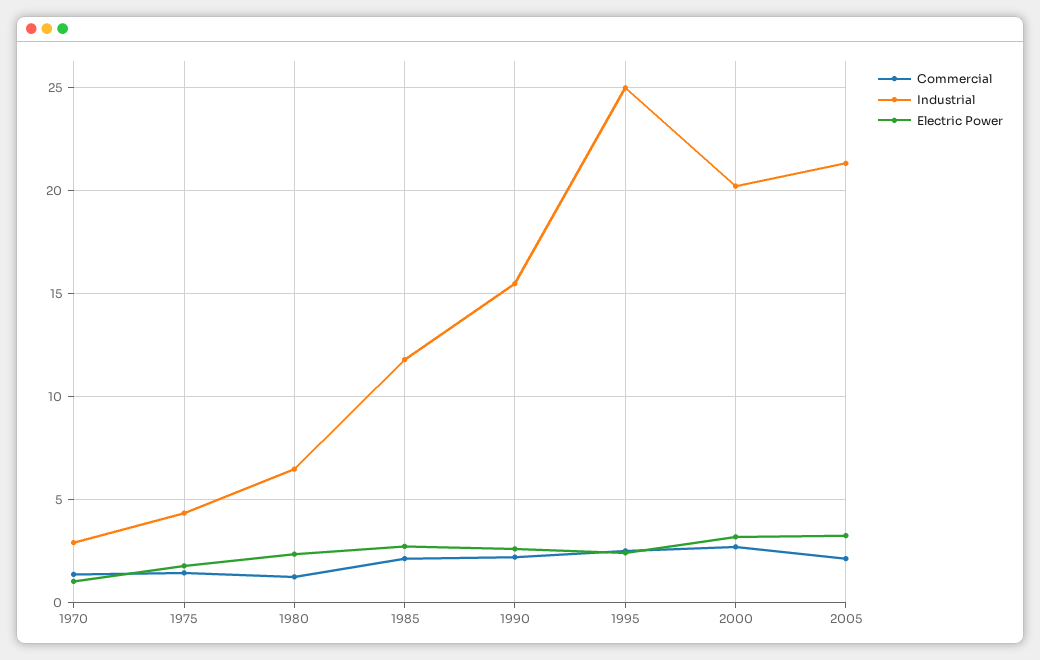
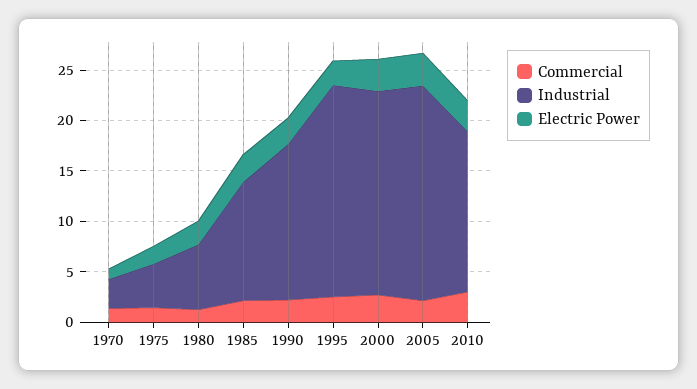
Industrial, 1995: 25 -> 21
Commercial, 2010: none -> 3
Industrial, 2010: none -> 16
Electric Power, 2010: none -> 3

